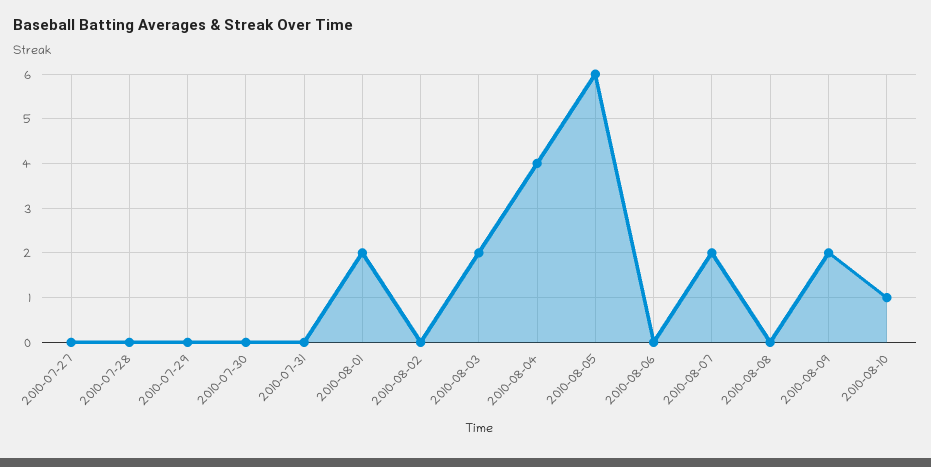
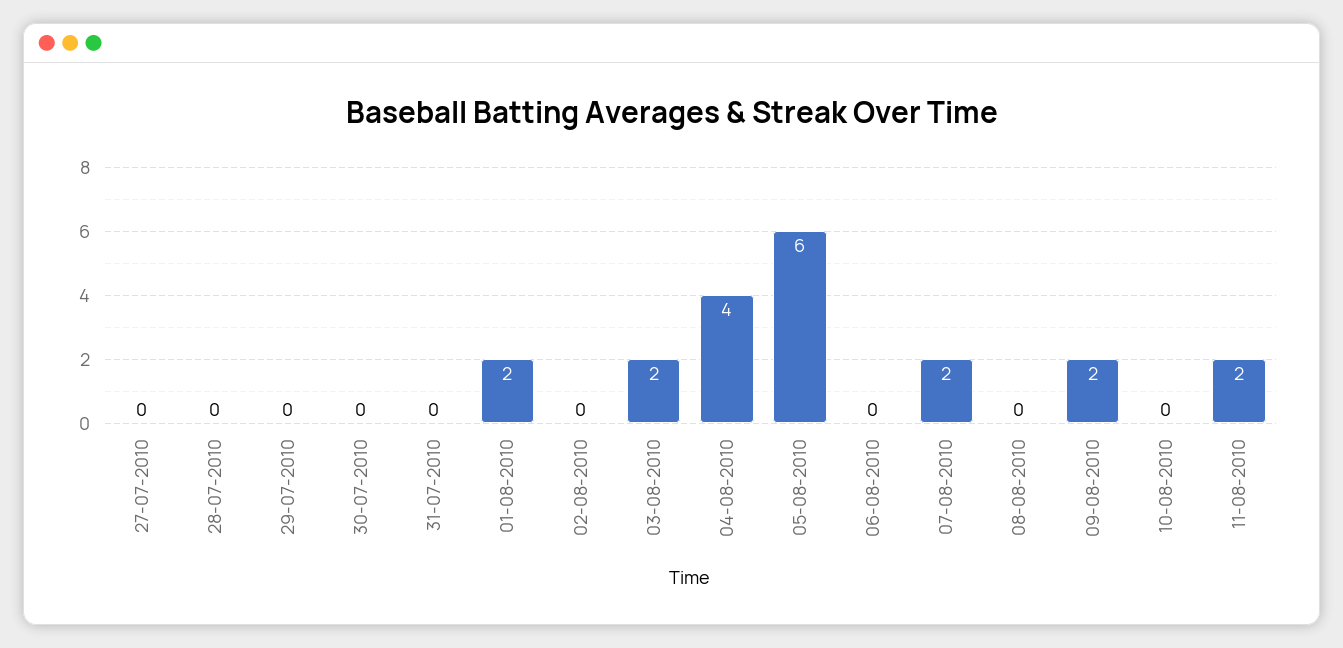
2010-08-10: 1 -> 0
11-08-2010: none -> 2

